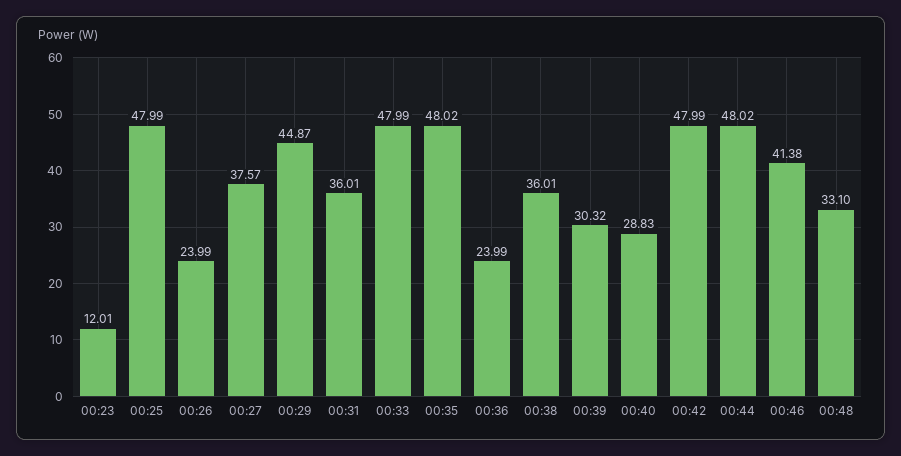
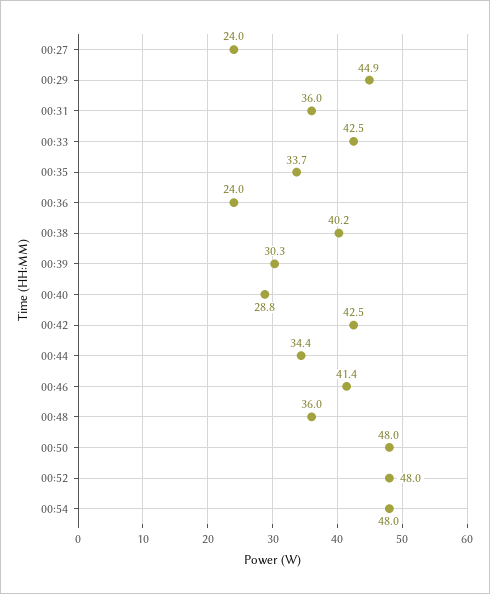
00:23: 12.01 -> none
00:25: 47.99 -> none
00:26: 23.99 -> none
00:27: 37.57 -> 24
00:33: 47.99 -> 42.5
00:35: 48.02 -> 33.7
00:38: 36.01 -> 40.2
00:42: 47.99 -> 42.5
00:44: 48.02 -> 34.4
00:48: 33.1 -> 36
00:50: none -> 48
00:52: none -> 48
00:54: none -> 48

